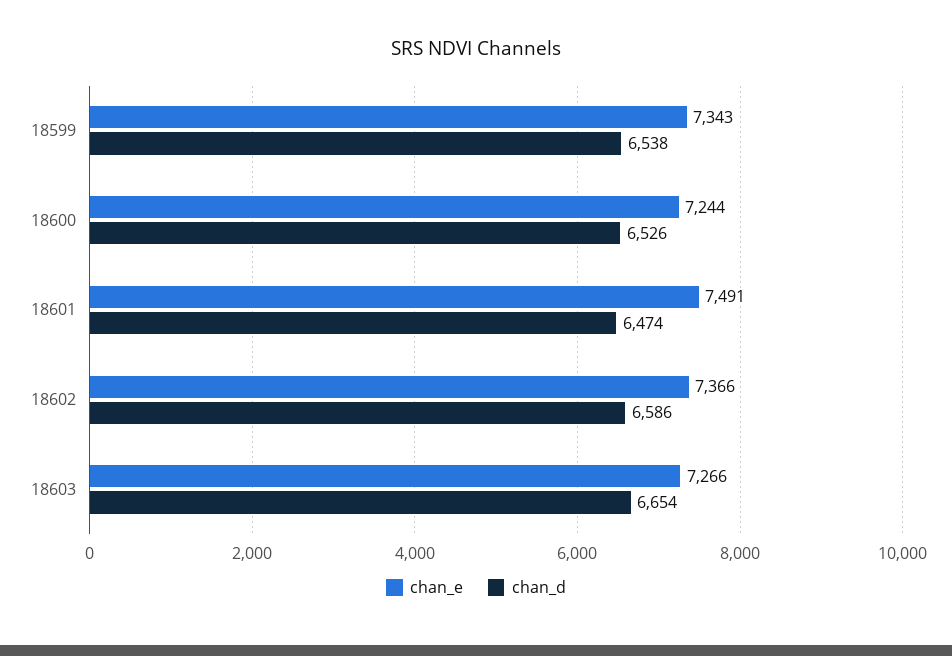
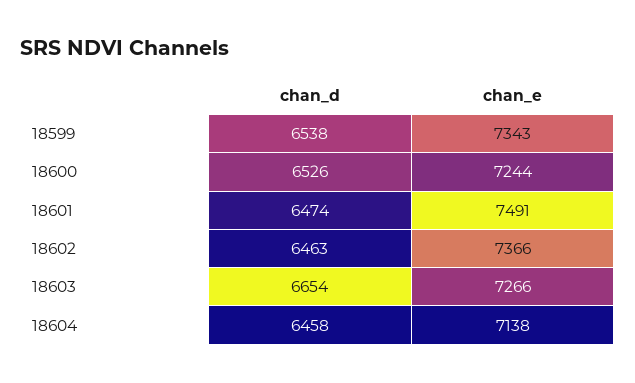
chan_d, 18602: 6586 -> 6463
chan_d, 18604: none -> 6458
chan_e, 18604: none -> 7138

